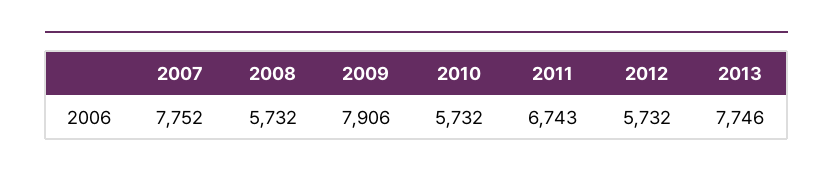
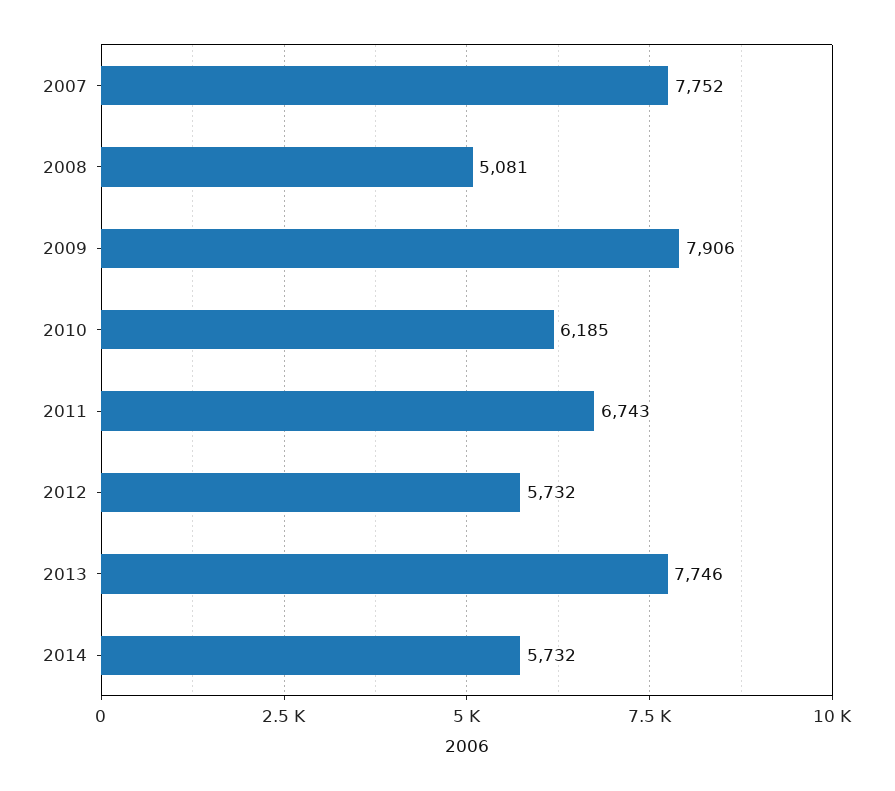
2008: 5732 -> 5081
2010: 5732 -> 6185
2014: none -> 5732

